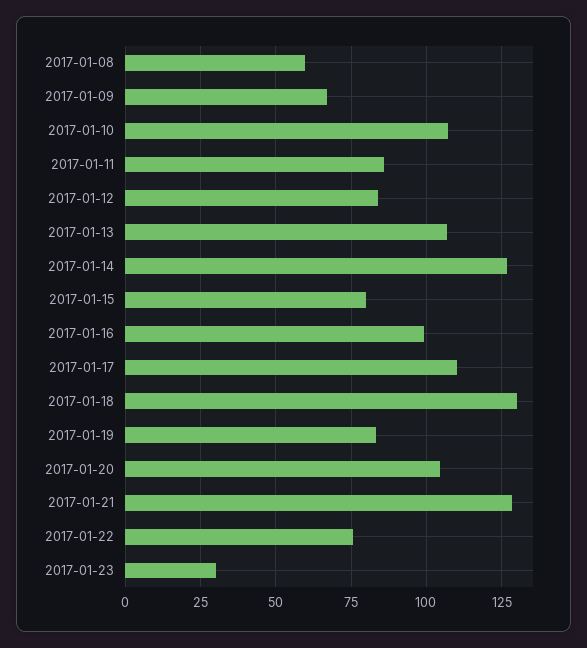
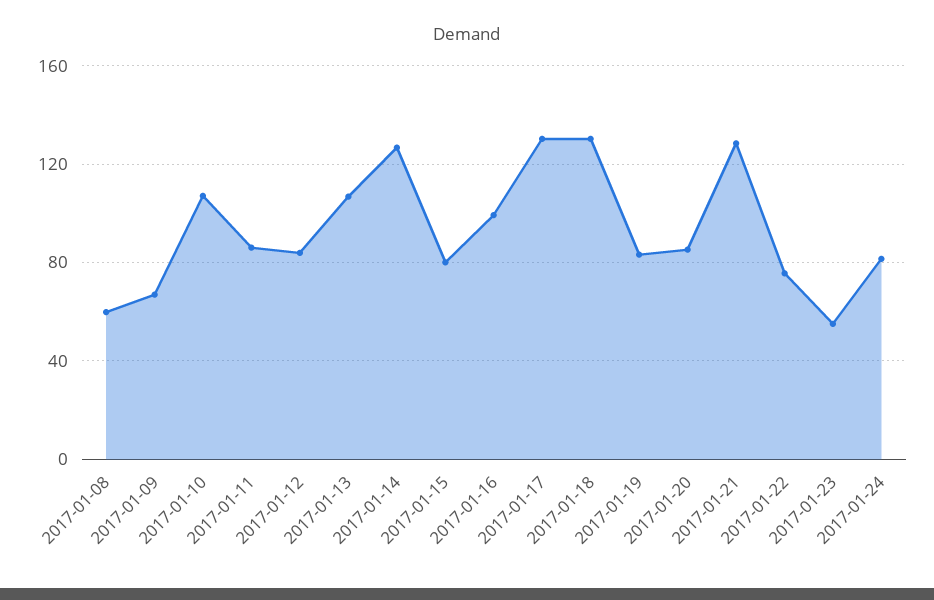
2017-01-17: 110 -> 130
2017-01-20: 105 -> 85
2017-01-23: 30 -> 55
2017-01-24: none -> 80

